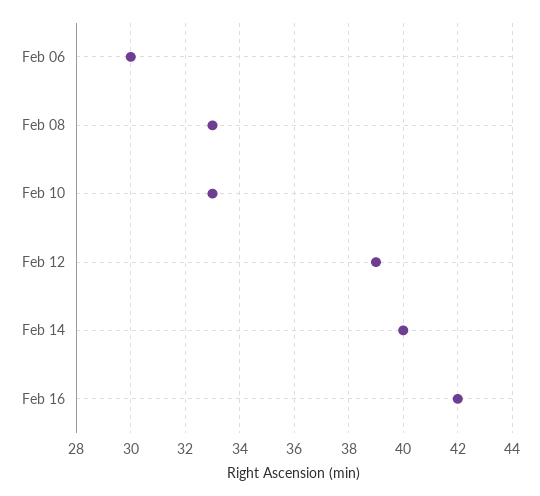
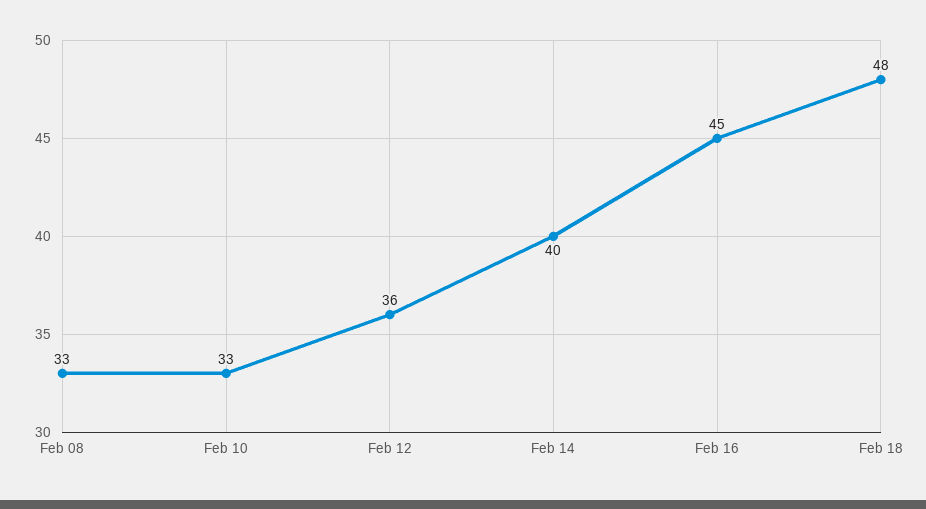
Feb 06: 30 -> none
Feb 12: 39 -> 36
Feb 16: 42 -> 45
Feb 18: none -> 48

